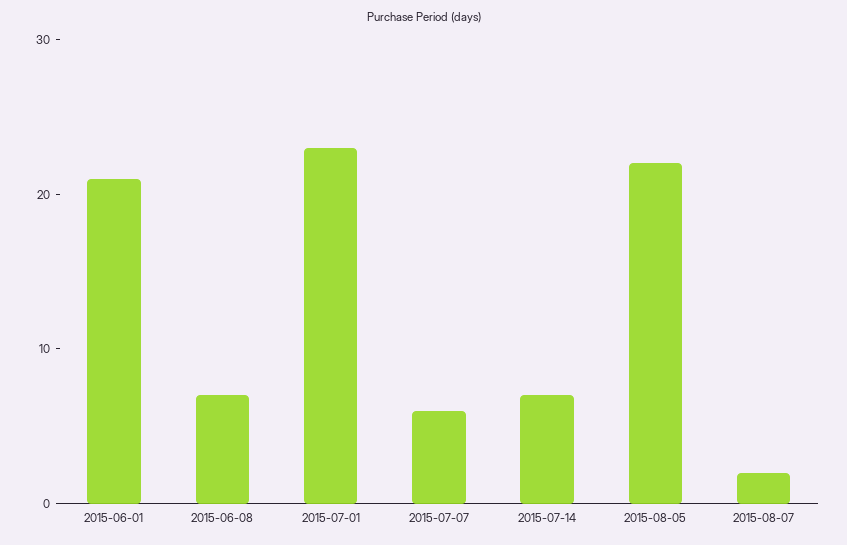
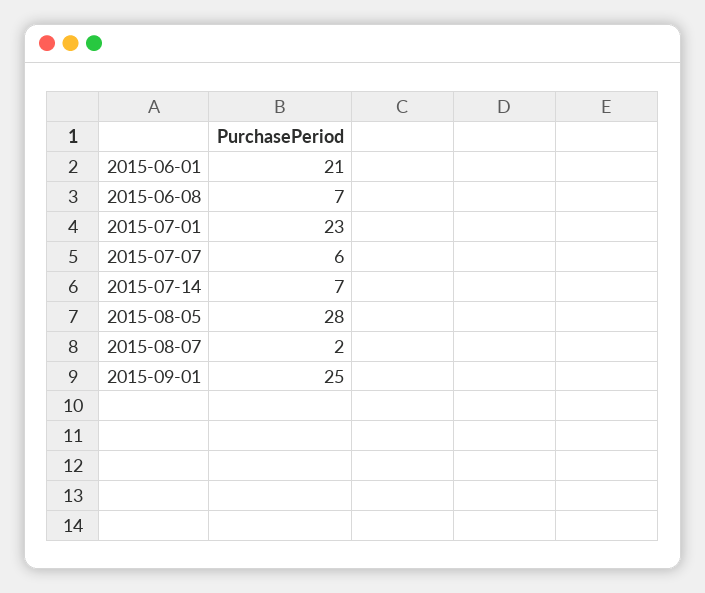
2015-08-05: 22 -> 28
2015-09-01: none -> 25

